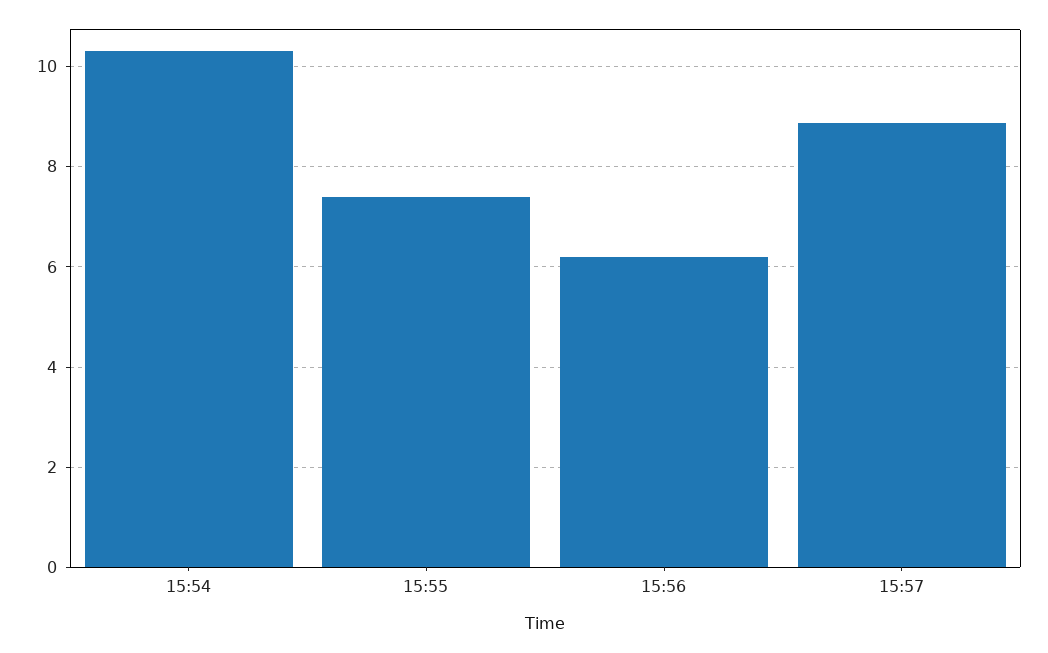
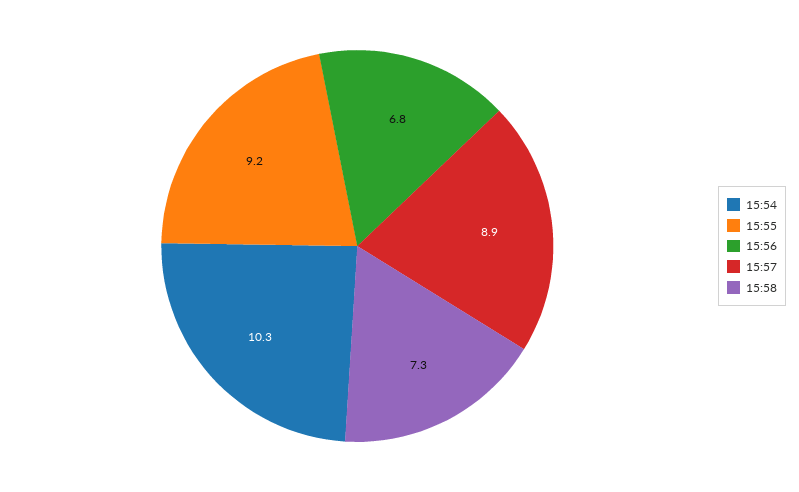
15:55: 7.4 -> 9.2
15:56: 6.2 -> 6.8
15:58: none -> 7.3

